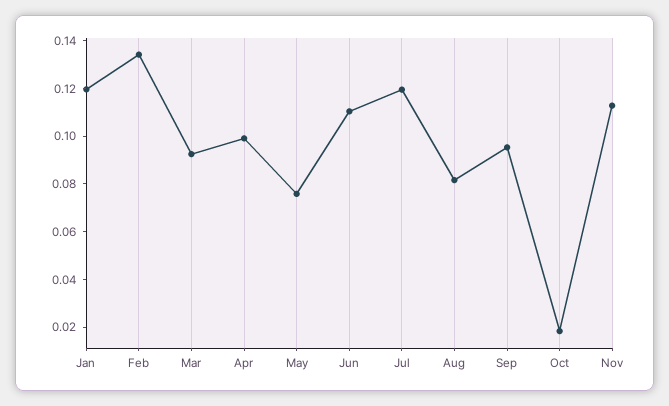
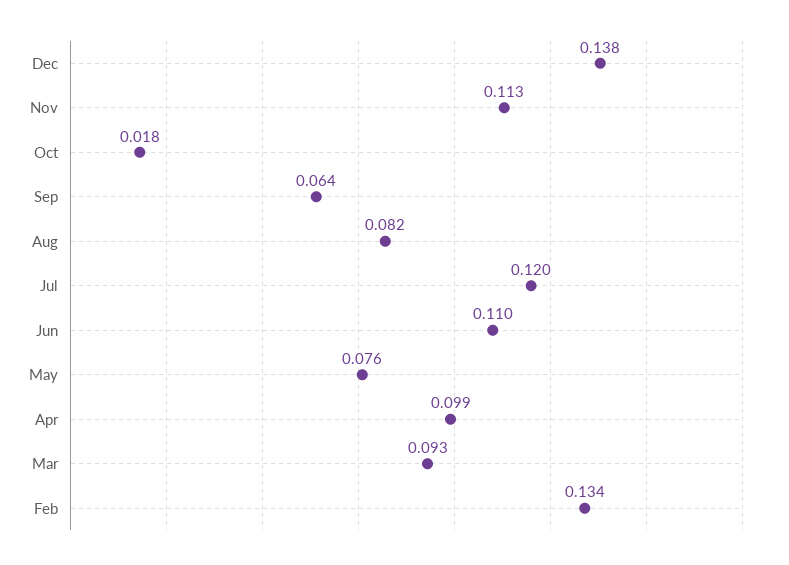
Jan: 0.12 -> none
Sep: 0.095 -> 0.064
Dec: none -> 0.138

